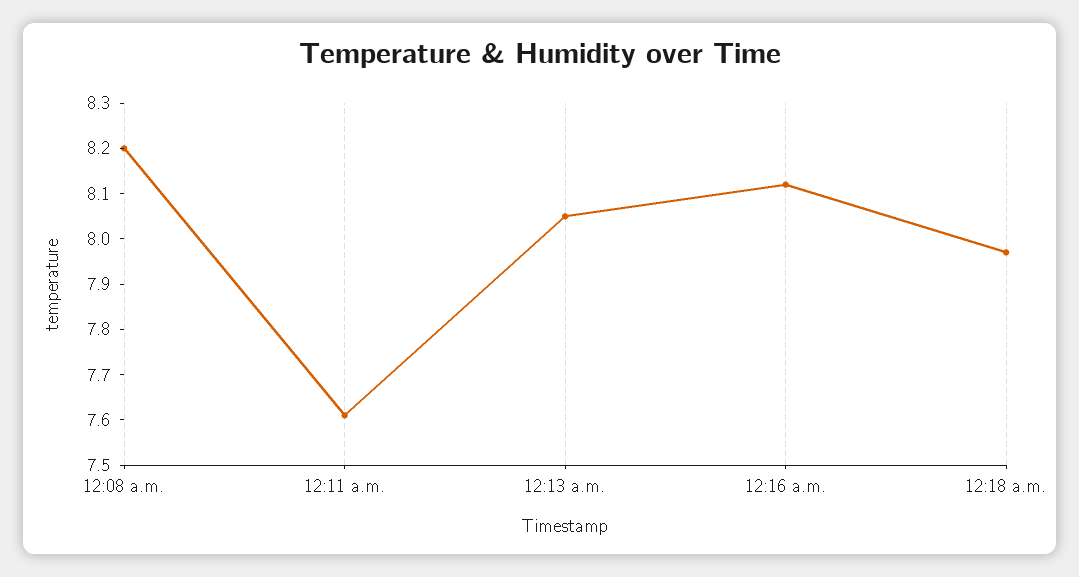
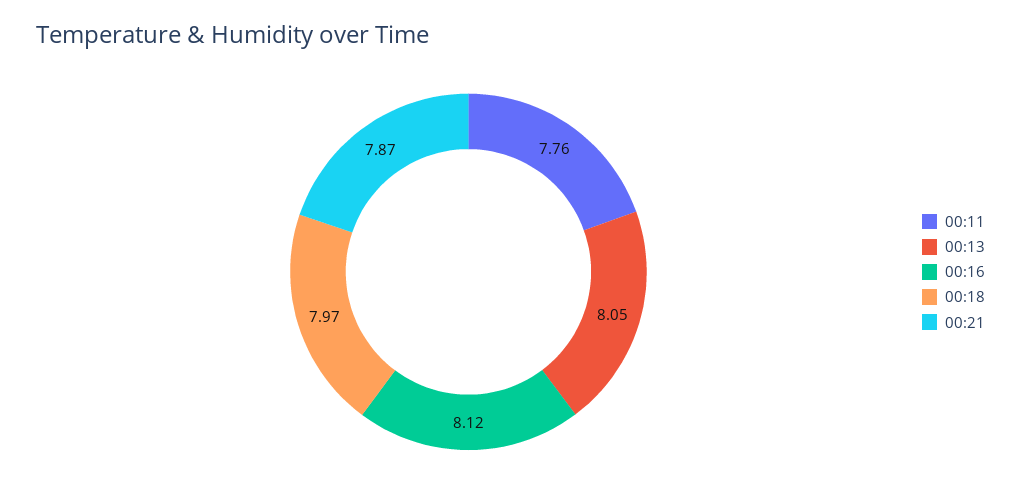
12:08 a.m.: 8.2 -> none
12:11 a.m.: 7.6 -> 7.76
00:21: none -> 7.87

